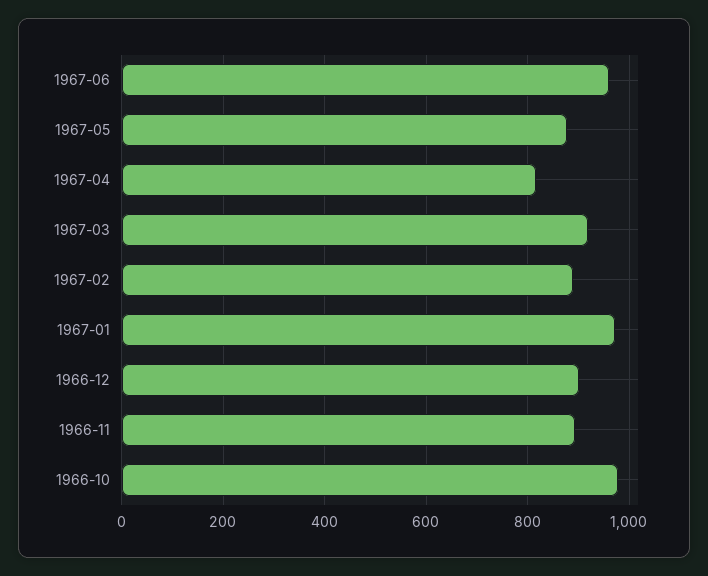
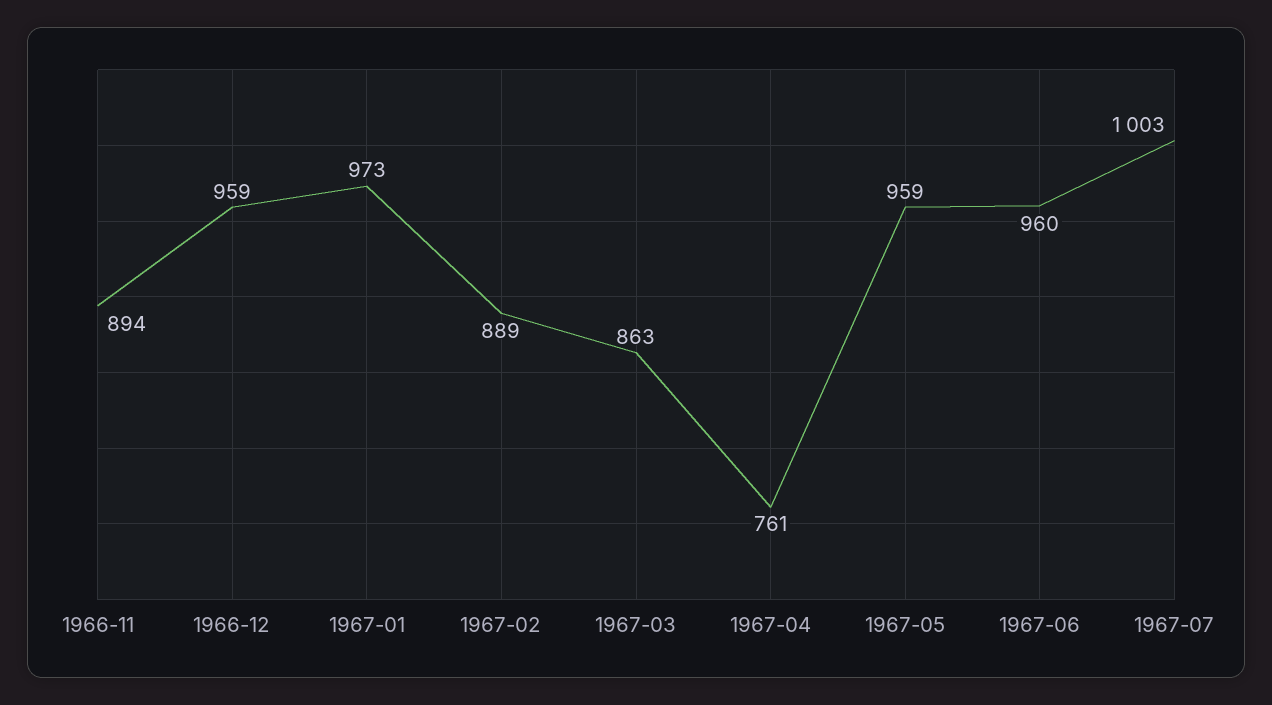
1967-05: 880 -> 959
1967-04: 820 -> 761
1967-03: 920 -> 863
1966-12: 900 -> 959
1966-10: 980 -> none
1967-07: none -> 1003

